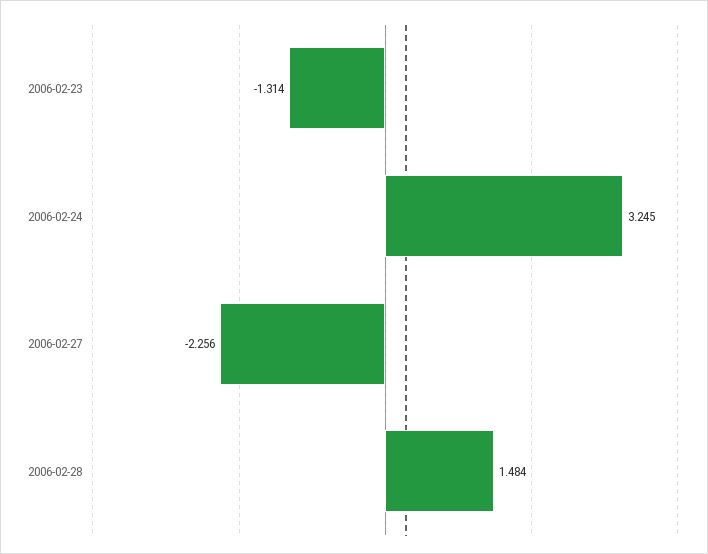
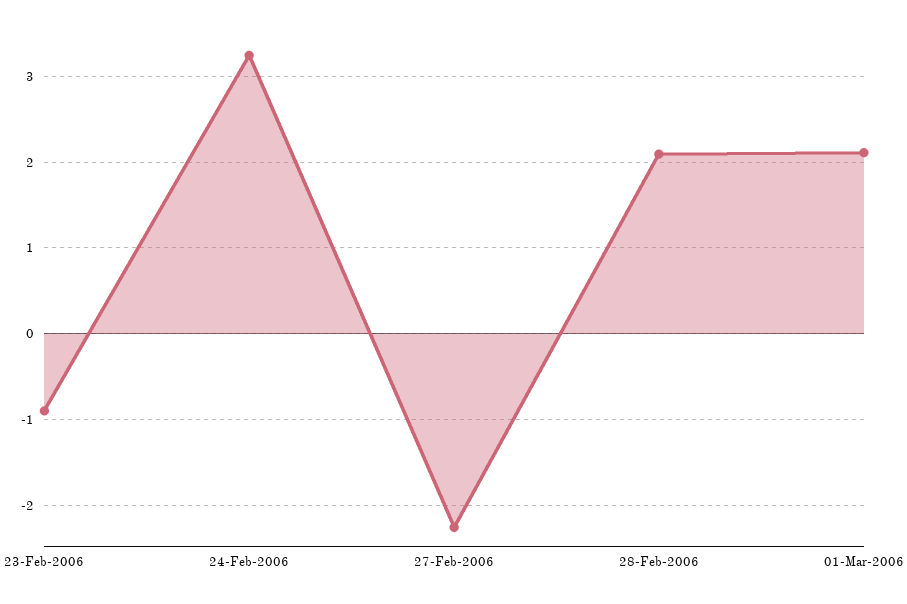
2006-02-23: -1.314 -> -0.9
2006-02-28: 1.484 -> 2.1
01-Mar-2006: none -> 2.1

